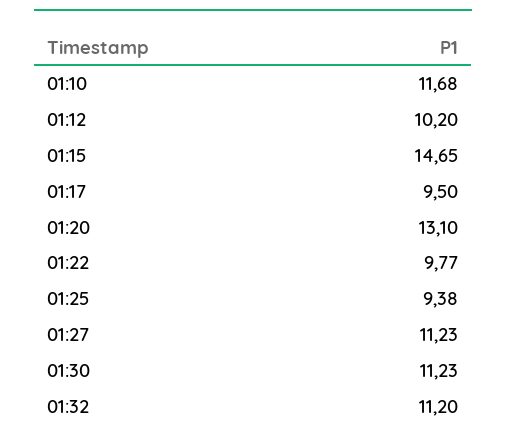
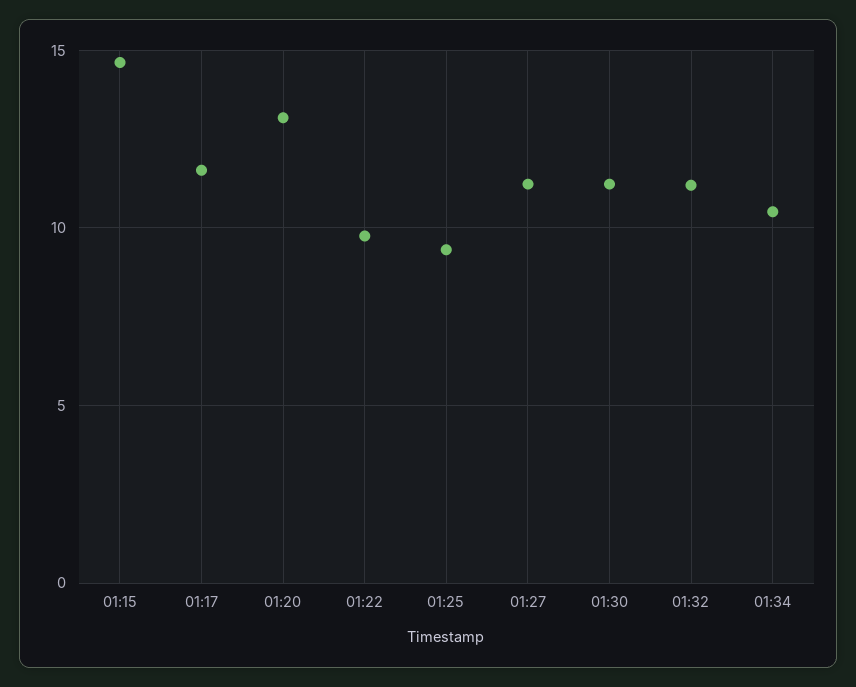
01:10: 11.68 -> none
01:12: 10.2 -> none
01:17: 9.5 -> 11.5
01:34: none -> 10.5

